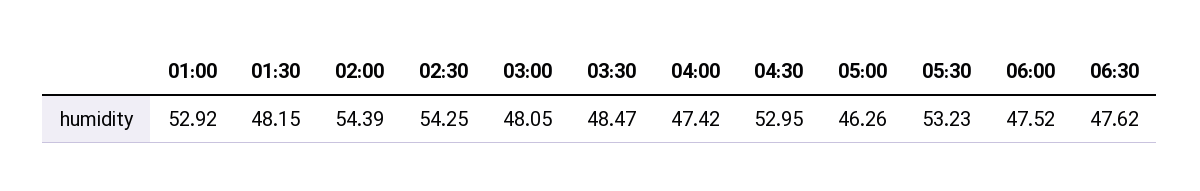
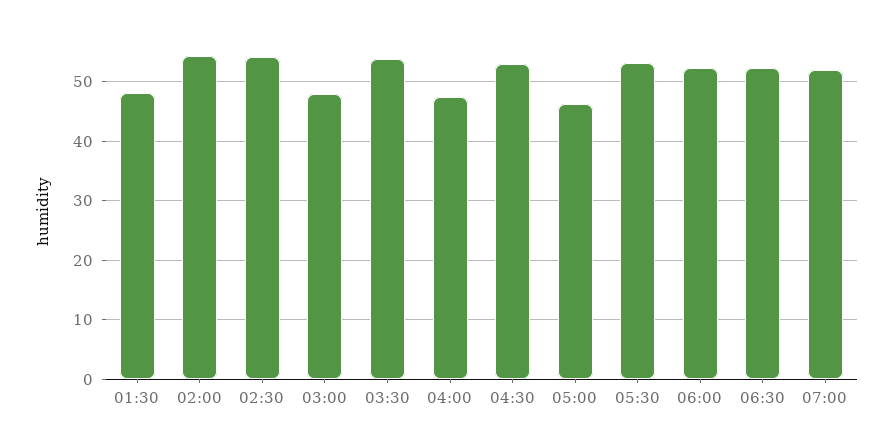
01:00: 52.92 -> none
03:30: 48.47 -> 54
06:00: 47.52 -> 52
06:30: 47.62 -> 52
07:00: none -> 52

